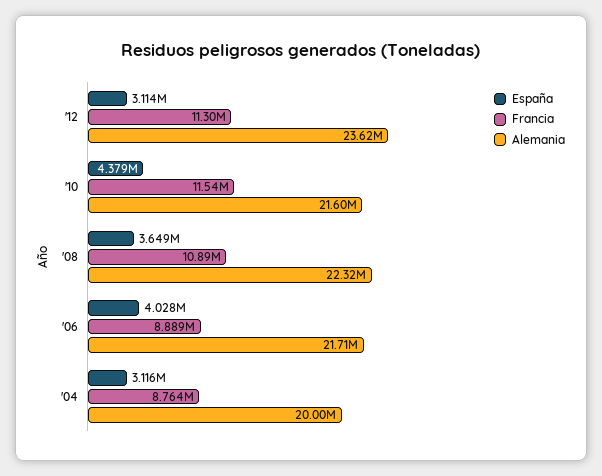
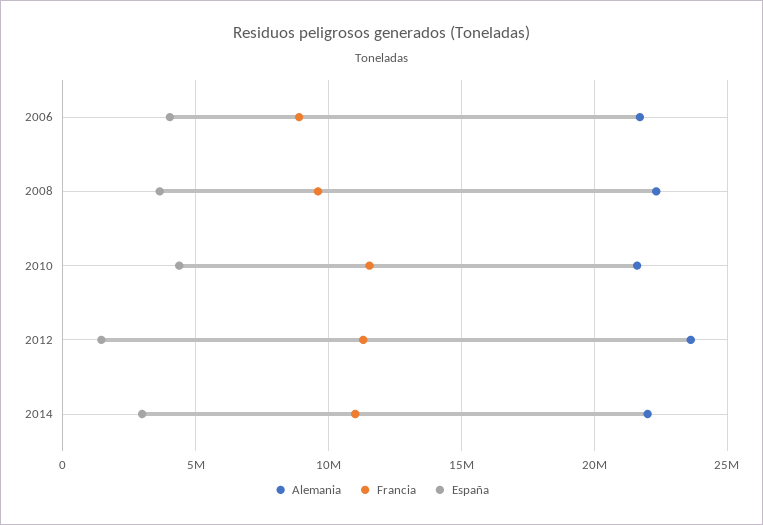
España, '12: 3114000 -> 1500000
Francia, '08: 10890000 -> 9500000
España, '04: 3116000 -> none
Francia, '04: 8764000 -> none
Alemania, '04: 20000000 -> none
Alemania, 2014: none -> 22000000
Francia, 2014: none -> 11000000
España, 2014: none -> 3000000

